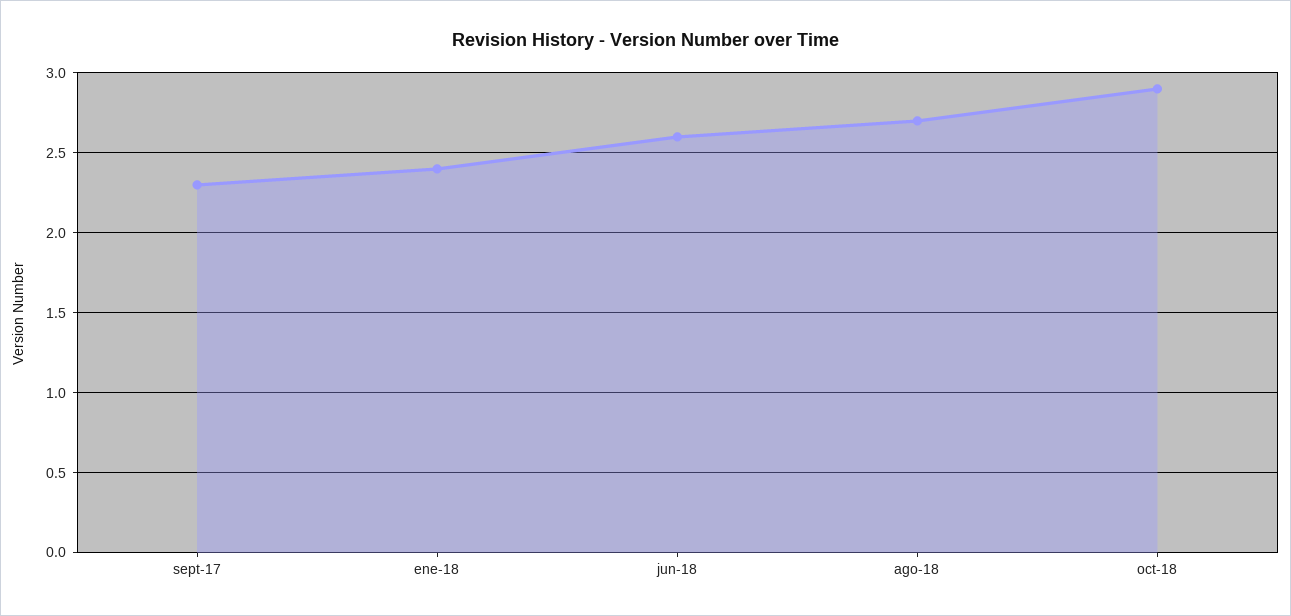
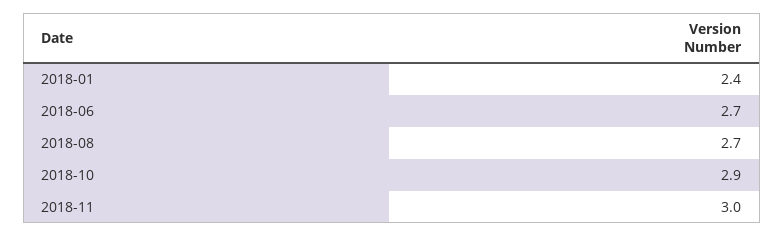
sept-17: 2.3 -> none
jun-18: 2.6 -> 2.7
2018-11: none -> 3

